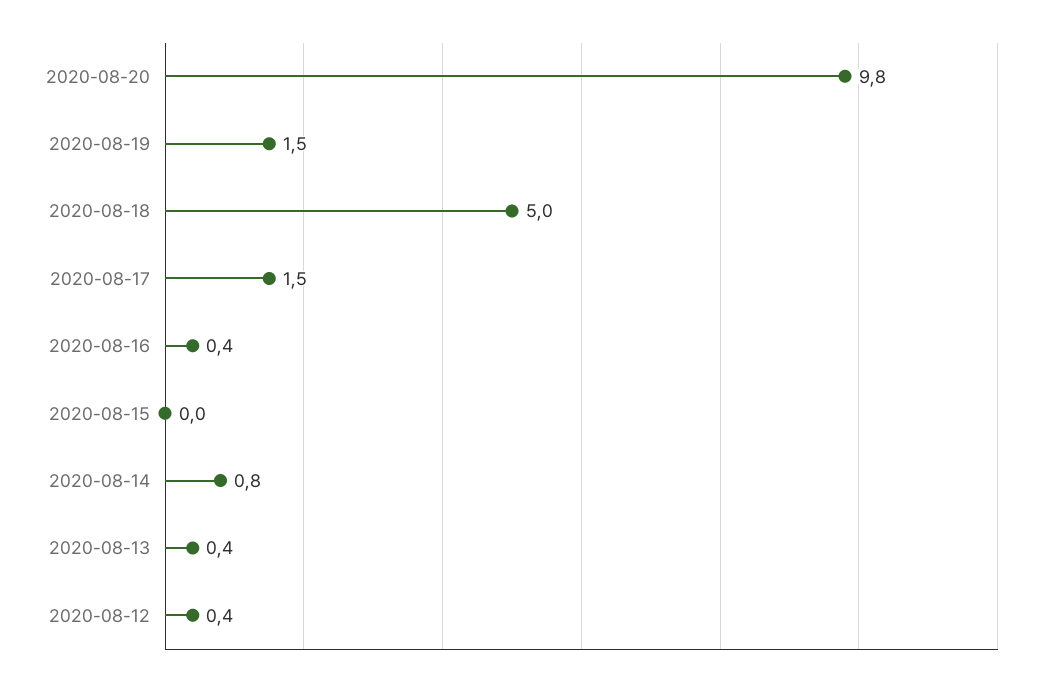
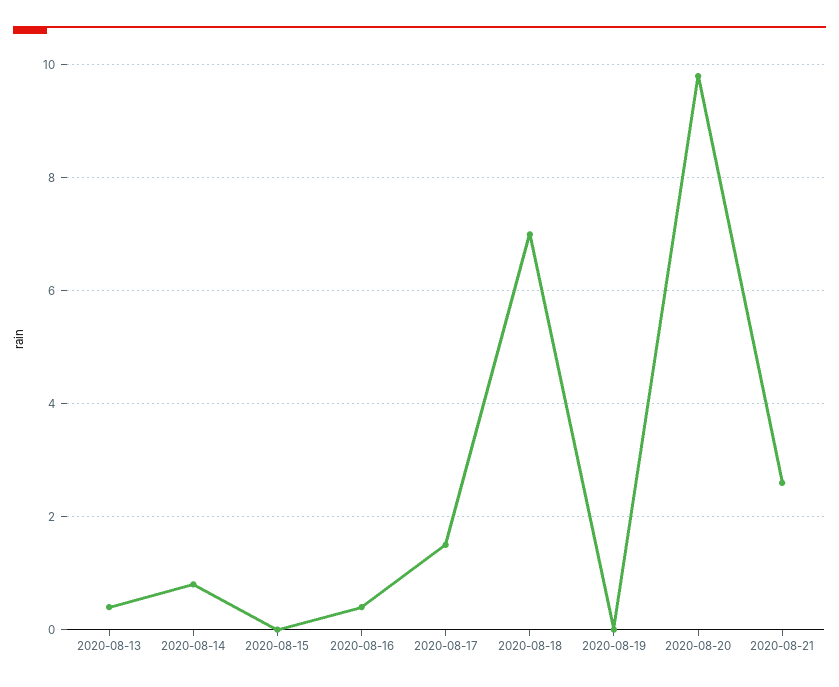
2020-08-19: 1.5 -> 0
2020-08-18: 5 -> 7
2020-08-12: 0.4 -> none
2020-08-21: none -> 2.5

